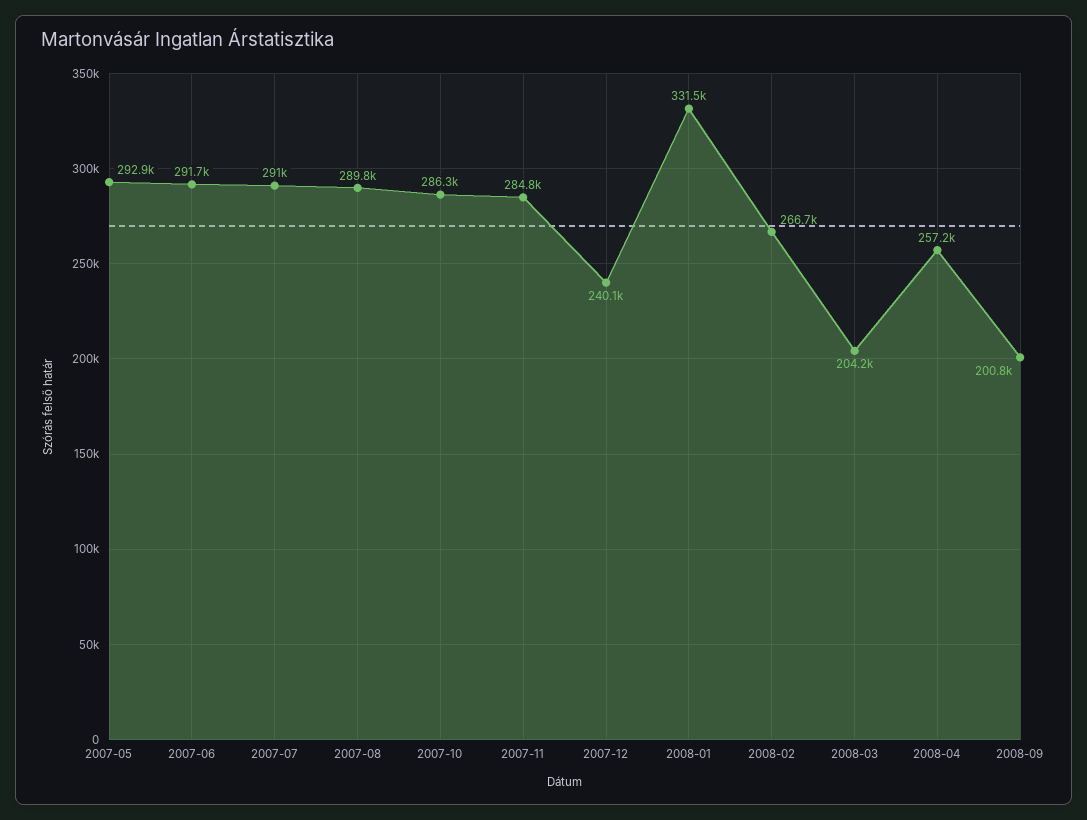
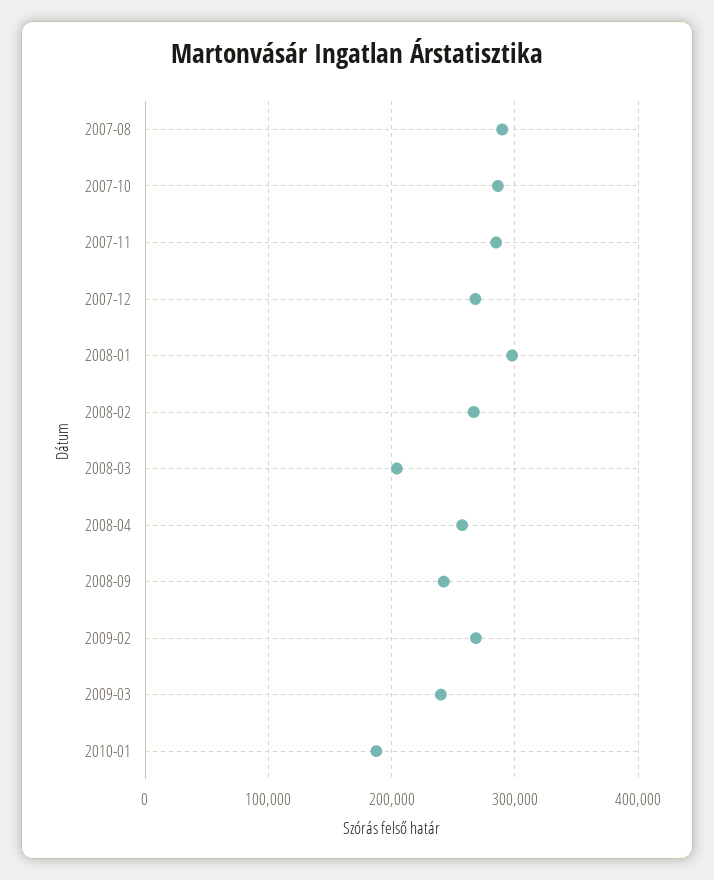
2007-05: 292900 -> none
2007-06: 291700 -> none
2007-07: 291000 -> none
2007-12: 240100 -> 270000
2008-01: 331500 -> 300000
2008-09: 200800 -> 240000
2009-02: none -> 270000
2009-03: none -> 240000
2010-01: none -> 190000

